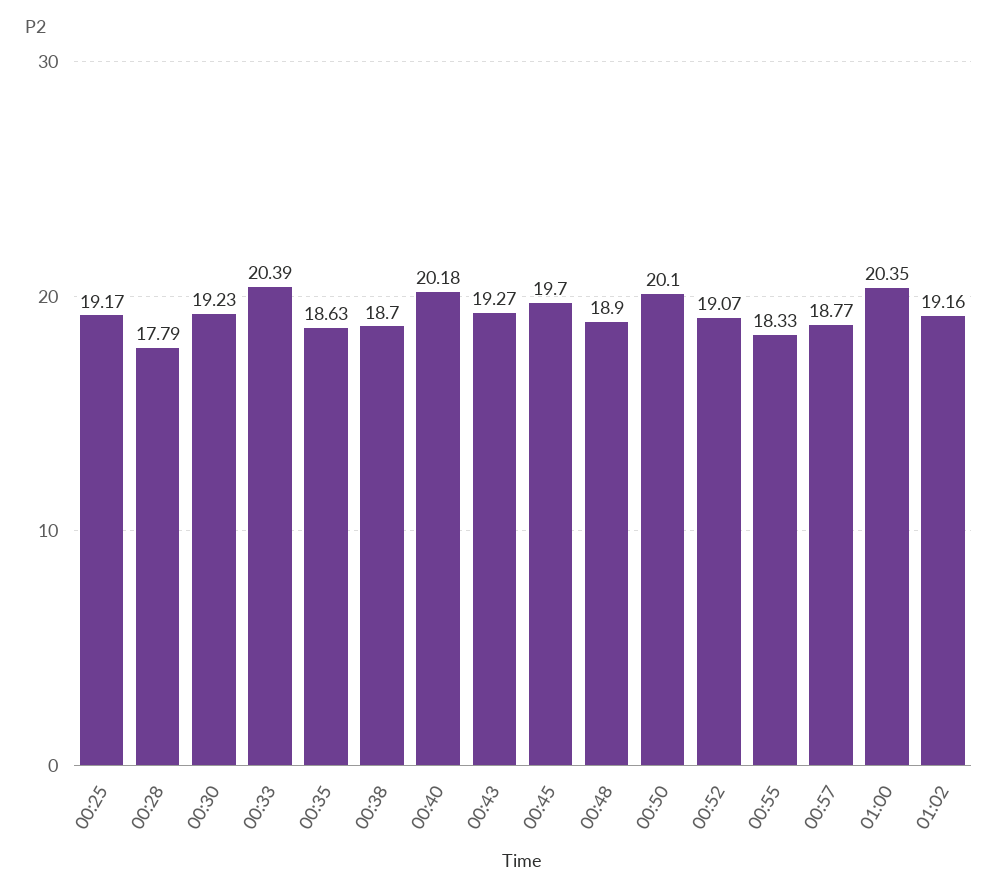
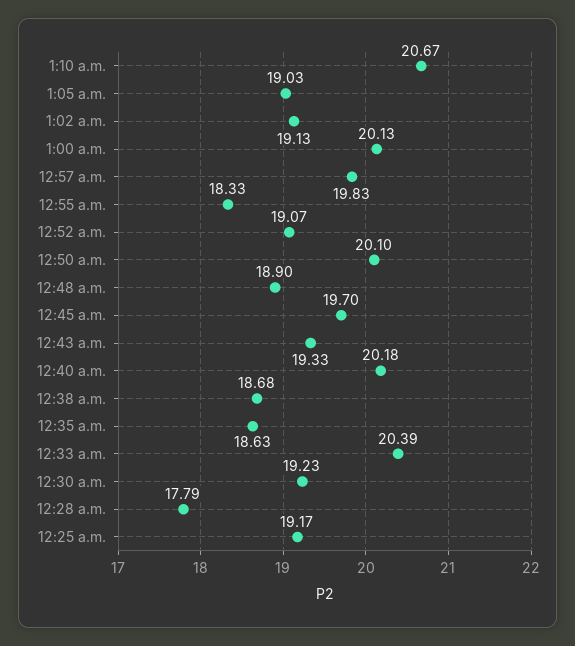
00:38: 18.7 -> 18.68
00:43: 19.27 -> 19.33
00:57: 18.77 -> 19.83
01:00: 20.35 -> 20.13
01:02: 19.16 -> 19.13
1:10 a.m.: none -> 20.67
1:05 a.m.: none -> 19.03

